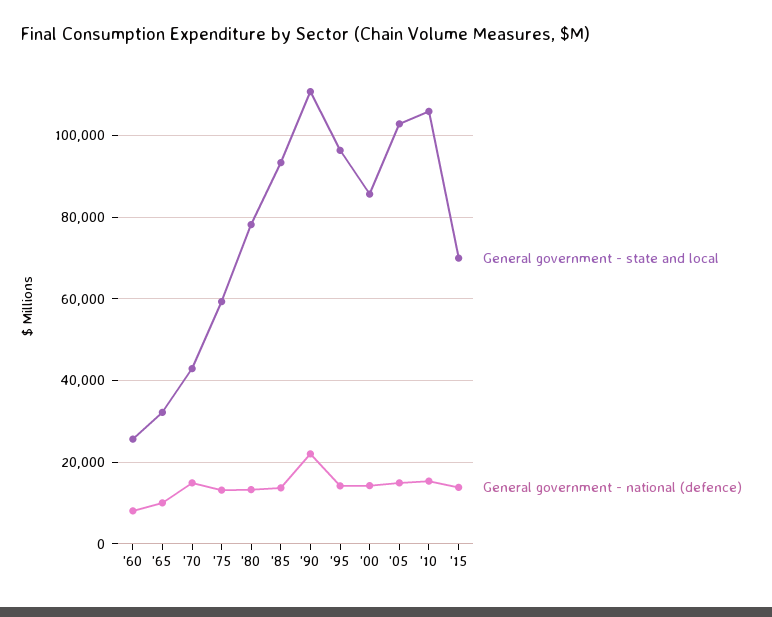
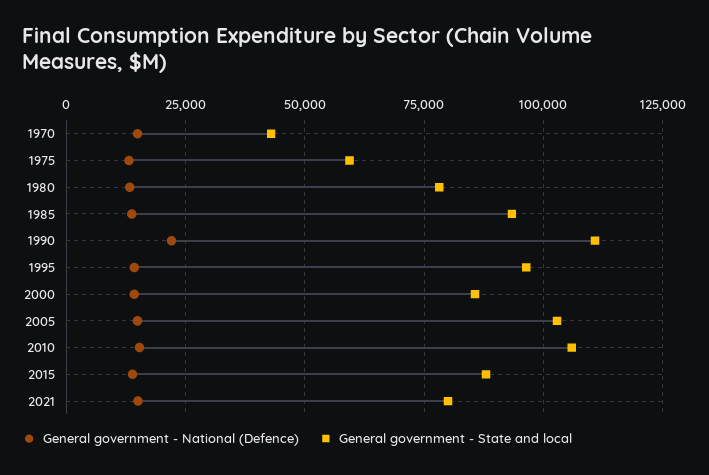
General government - state and local, '60: 26000 -> none
General government - national (defence), '60: 8000 -> none
General government - state and local, '65: 32000 -> none
General government - national (defence), '65: 10000 -> none
General government - state and local, '15: 70000 -> 87500
General government - national (defence), 2021: none -> 15000
General government - state and local, 2021: none -> 80000

